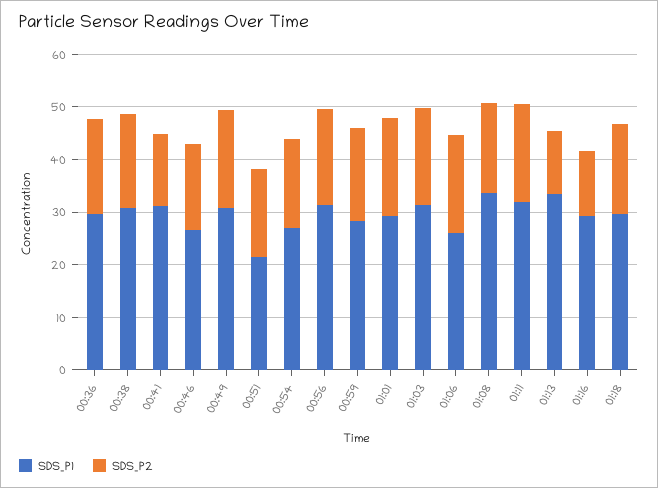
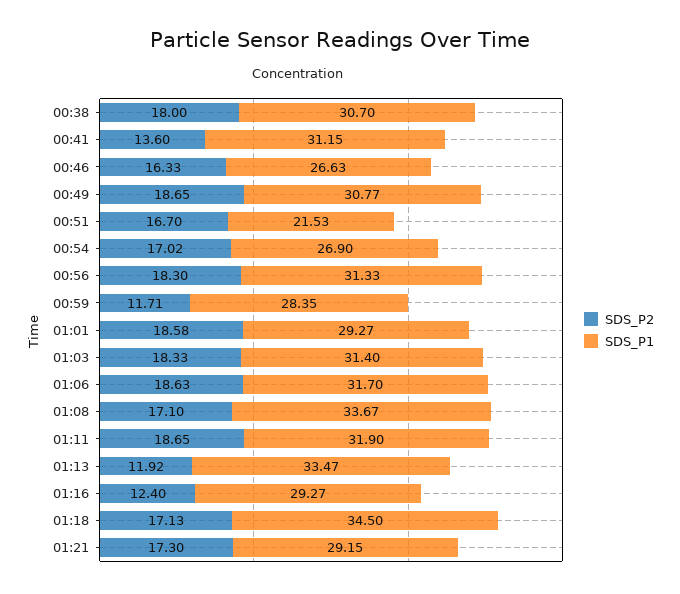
SDS_P1, 00:36: 30 -> none
SDS_P2, 00:36: 18 -> none
SDS_P2, 00:59: 18 -> 11.71
SDS_P1, 01:06: 26 -> 31.7
SDS_P1, 01:18: 30 -> 34.5
SDS_P2, 01:21: none -> 17.3
SDS_P1, 01:21: none -> 29.15

